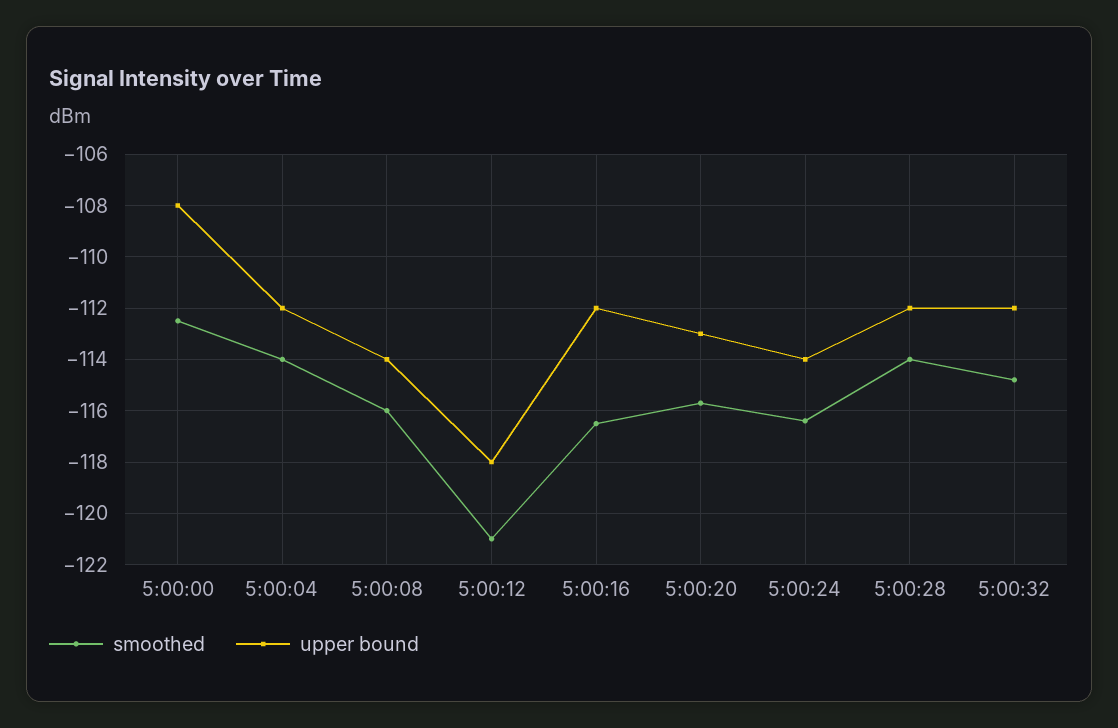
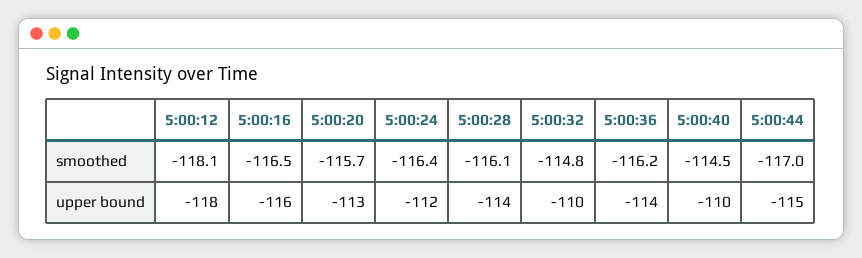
smoothed, 5:00:00: -112.5 -> none
upper bound, 5:00:00: -108 -> none
smoothed, 5:00:04: -114 -> none
upper bound, 5:00:04: -112 -> none
smoothed, 5:00:08: -116 -> none
upper bound, 5:00:08: -114 -> none
smoothed, 5:00:12: -121 -> -118.1
upper bound, 5:00:16: -112 -> -116
upper bound, 5:00:24: -114 -> -112
smoothed, 5:00:28: -114 -> -116.1
upper bound, 5:00:28: -112 -> -114
upper bound, 5:00:32: -112 -> -110
smoothed, 5:00:36: none -> -116.2
smoothed, 5:00:40: none -> -114.5
smoothed, 5:00:44: none -> -117
upper bound, 5:00:36: none -> -114
upper bound, 5:00:40: none -> -110
upper bound, 5:00:44: none -> -115

